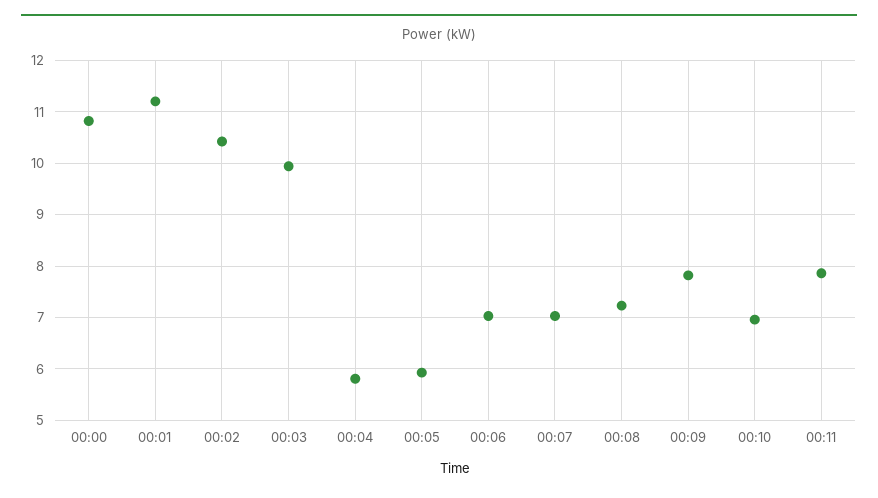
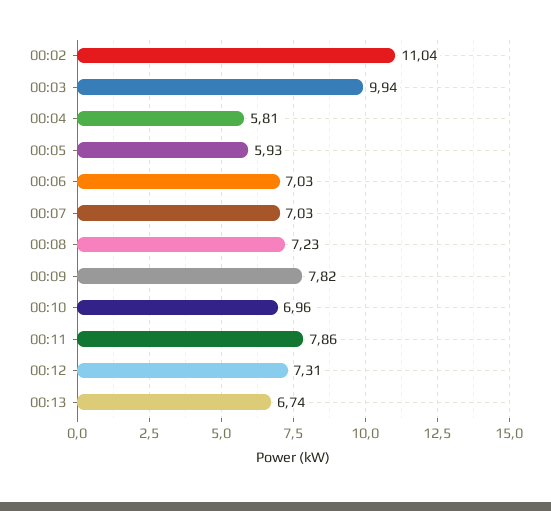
00:00: 10.8 -> none
00:01: 11.2 -> none
00:02: 10.4 -> 11.04
00:12: none -> 7.31
00:13: none -> 6.74

